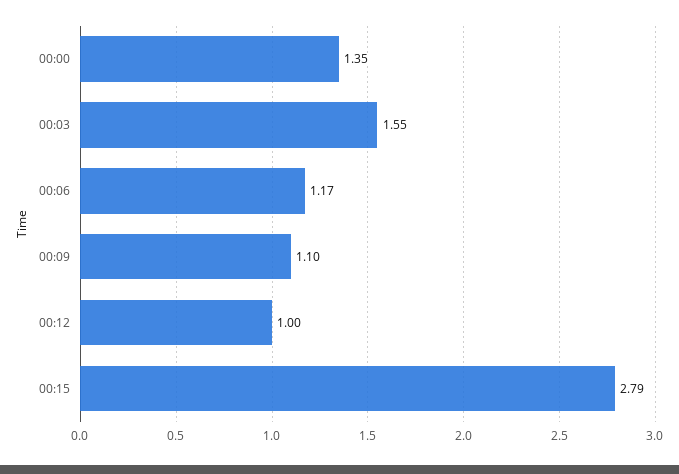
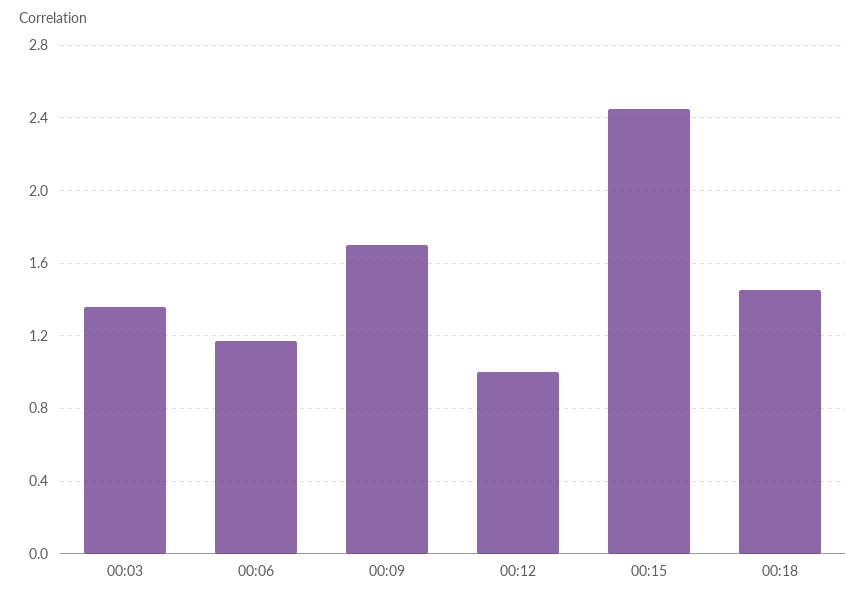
00:00: 1.35 -> none
00:03: 1.55 -> 1.35
00:09: 1.1 -> 1.7
00:15: 2.79 -> 2.45
00:18: none -> 1.45

